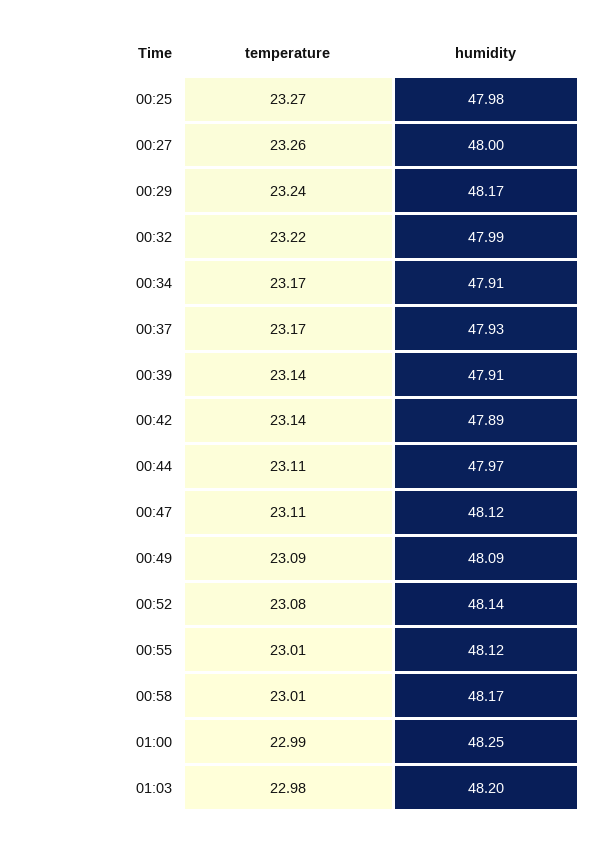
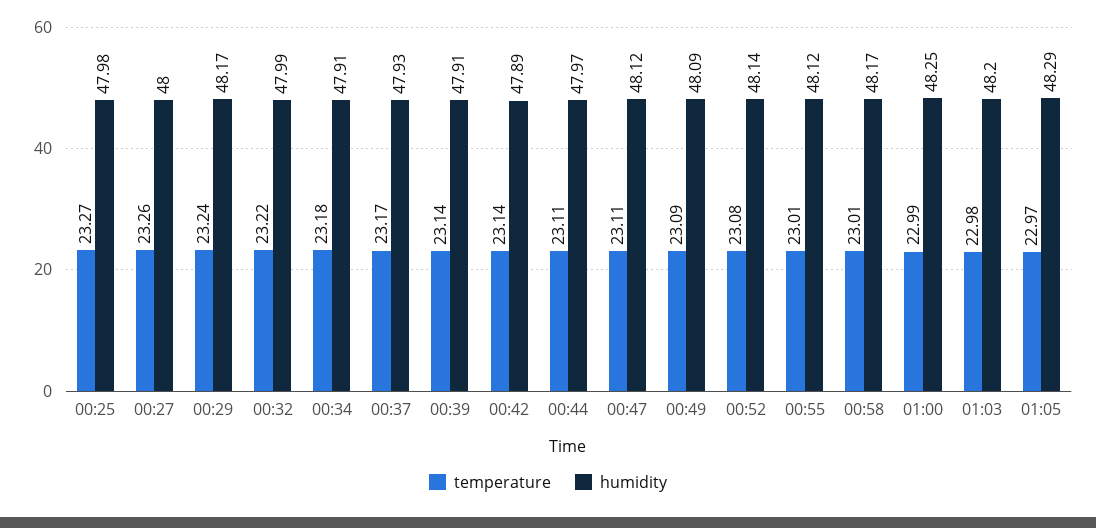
temperature, 00:34: 23.17 -> 23.18
temperature, 01:05: none -> 22.97
humidity, 01:05: none -> 48.29

